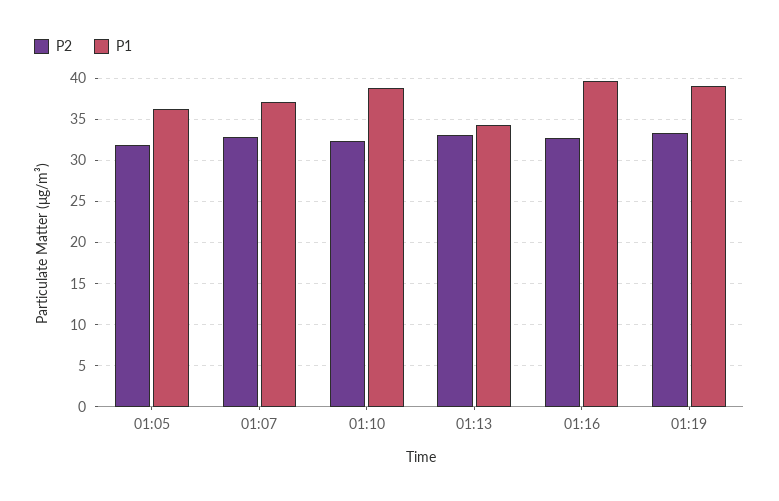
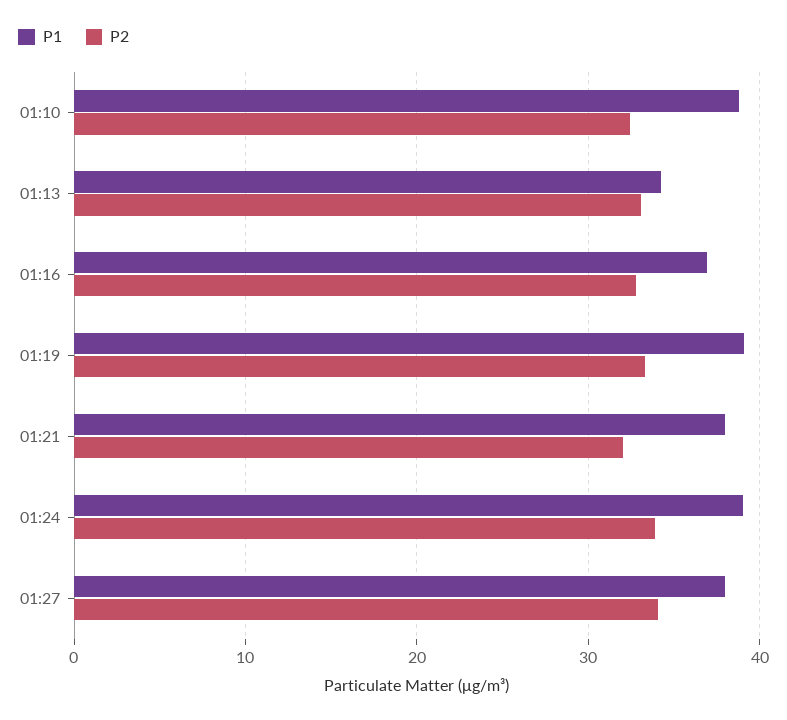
P2, 01:05: 32 -> none
P1, 01:05: 36 -> none
P2, 01:07: 33 -> none
P1, 01:07: 37 -> none
P1, 01:16: 40 -> 37
P1, 01:21: none -> 38
P2, 01:21: none -> 32
P1, 01:24: none -> 39
P2, 01:24: none -> 34
P1, 01:27: none -> 38
P2, 01:27: none -> 34

